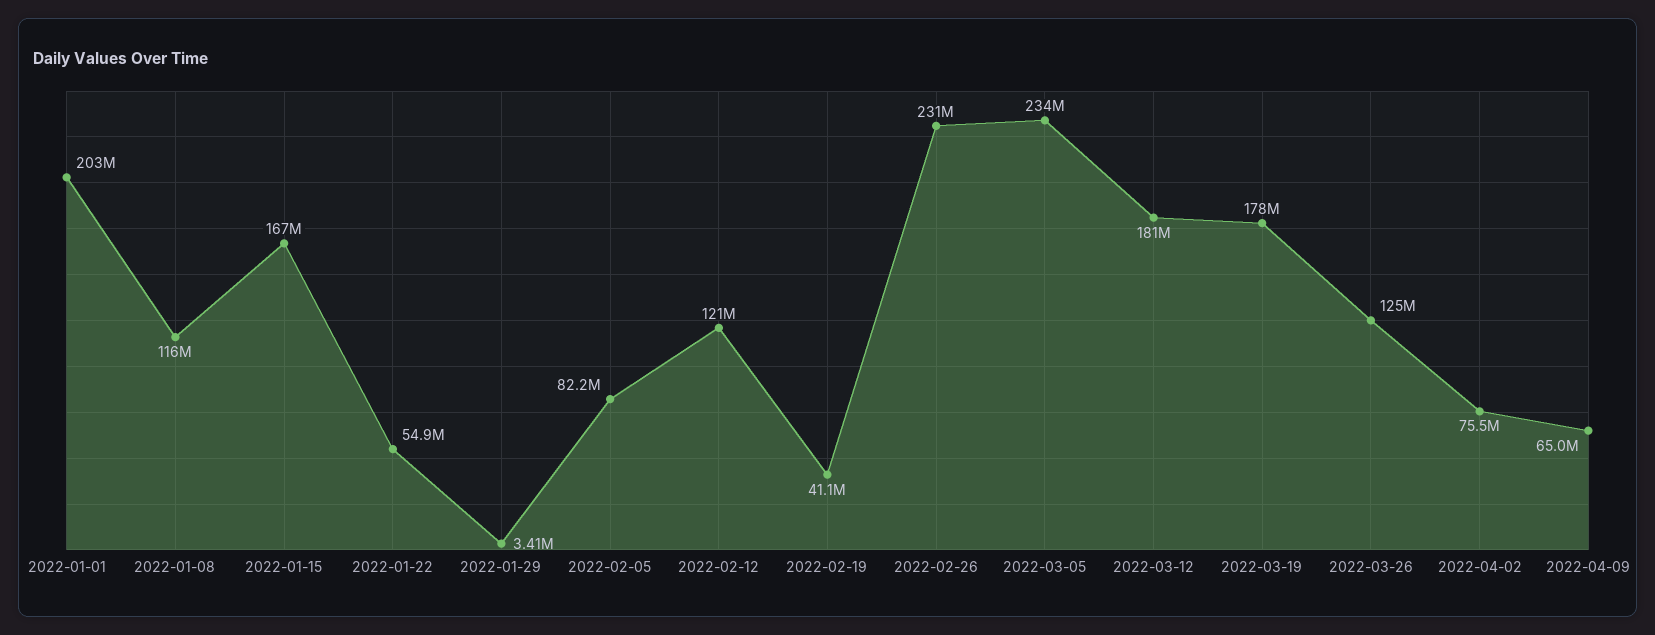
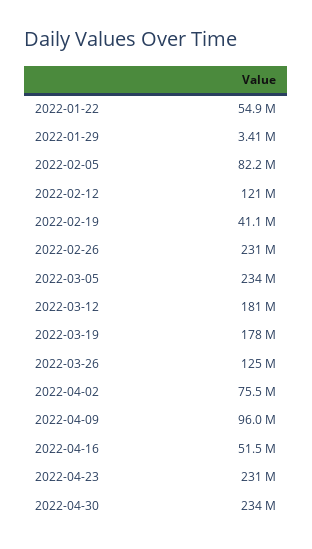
2022-01-01: 203000000 -> none
2022-01-08: 116000000 -> none
2022-01-15: 167000000 -> none
2022-04-09: 65000000 -> 96000000
2022-04-16: none -> 51500000
2022-04-23: none -> 231000000
2022-04-30: none -> 234000000

